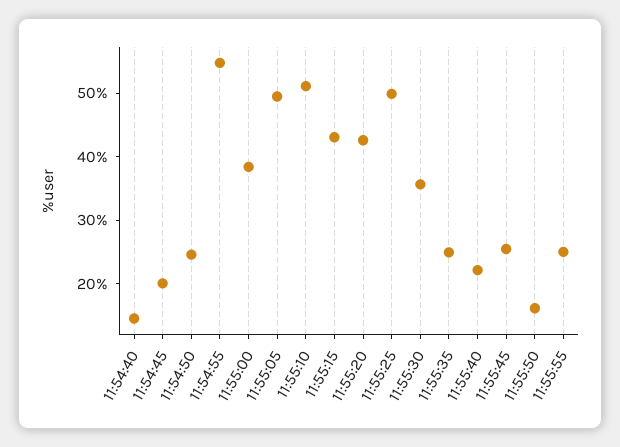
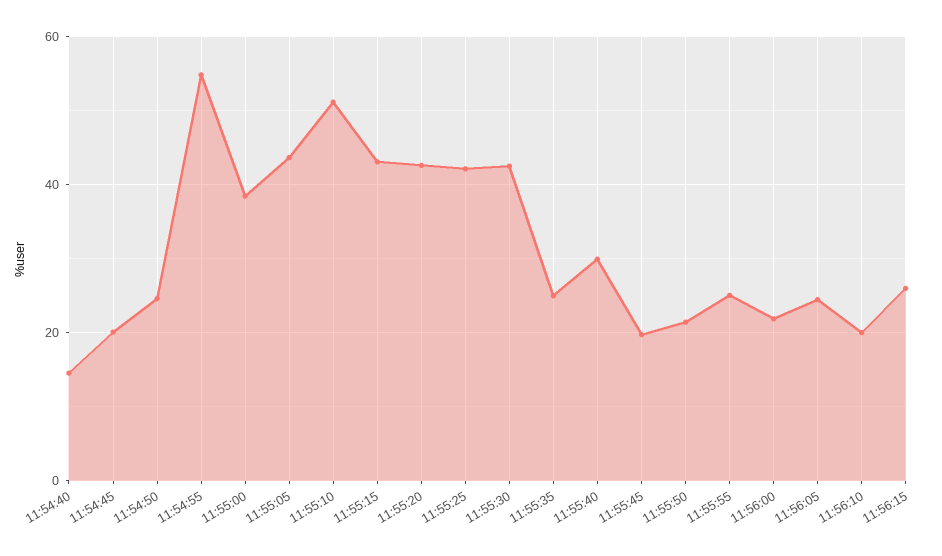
11:55:05: 50 -> 44
11:55:25: 50 -> 42
11:55:30: 36 -> 42
11:55:40: 22 -> 30
11:55:45: 26 -> 20
11:55:50: 16 -> 22
11:56:00: none -> 22
11:56:05: none -> 24
11:56:10: none -> 20
11:56:15: none -> 26

